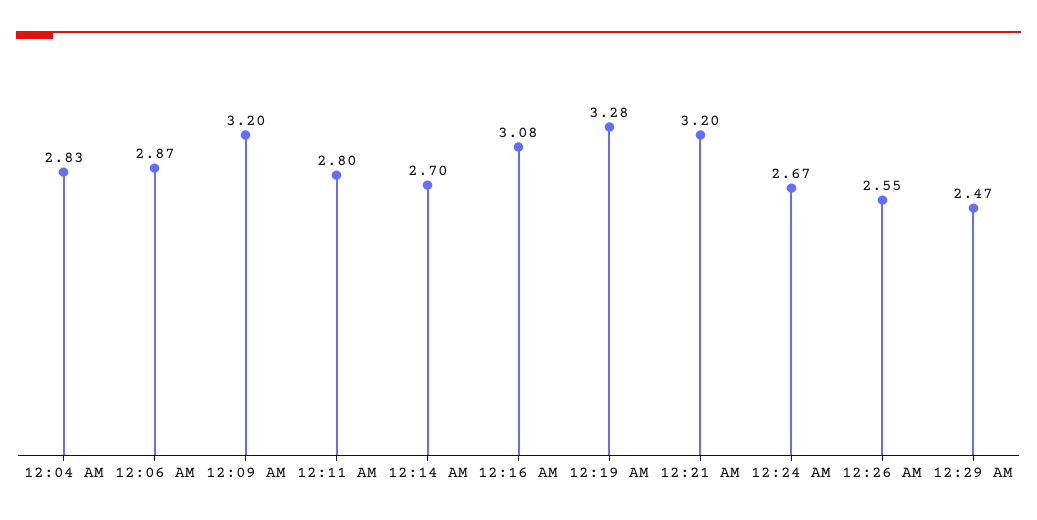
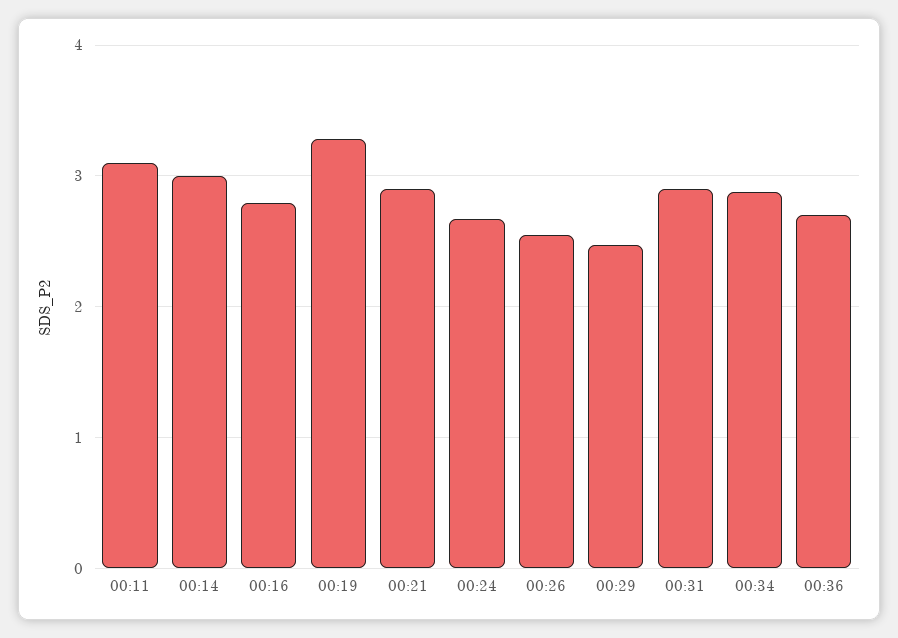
12:04 AM: 2.83 -> none
12:06 AM: 2.87 -> none
12:09 AM: 3.2 -> none
12:11 AM: 2.8 -> 3.1
12:14 AM: 2.7 -> 3
12:16 AM: 3.08 -> 2.8
12:21 AM: 3.2 -> 2.9
00:31: none -> 2.9
00:34: none -> 2.9
00:36: none -> 2.7

